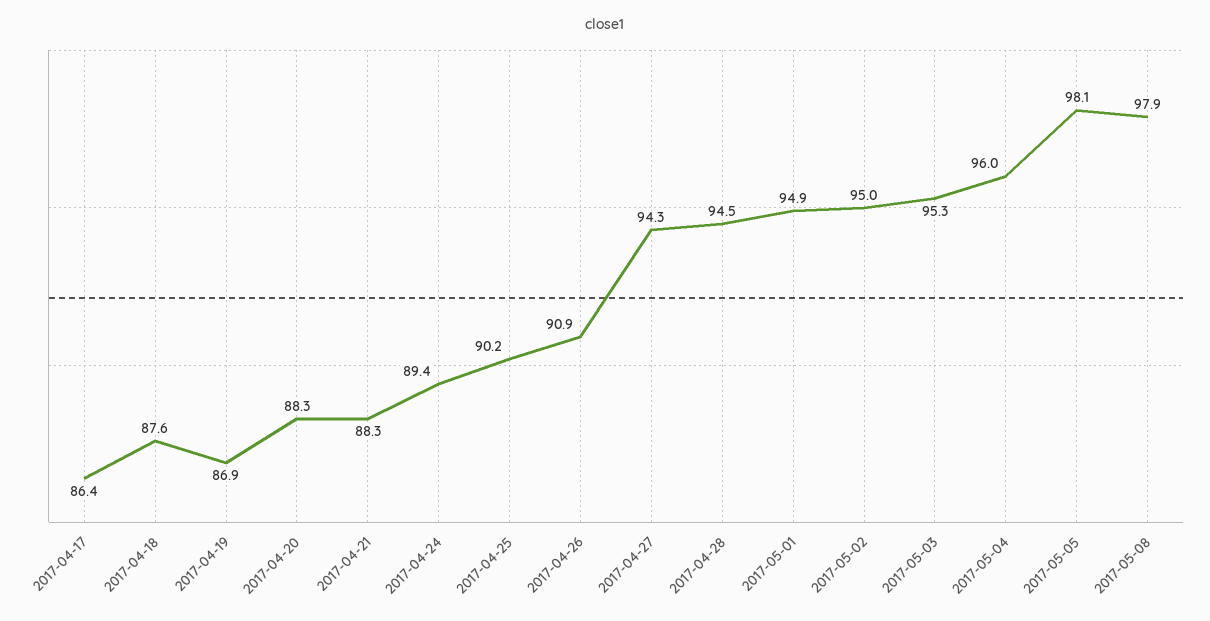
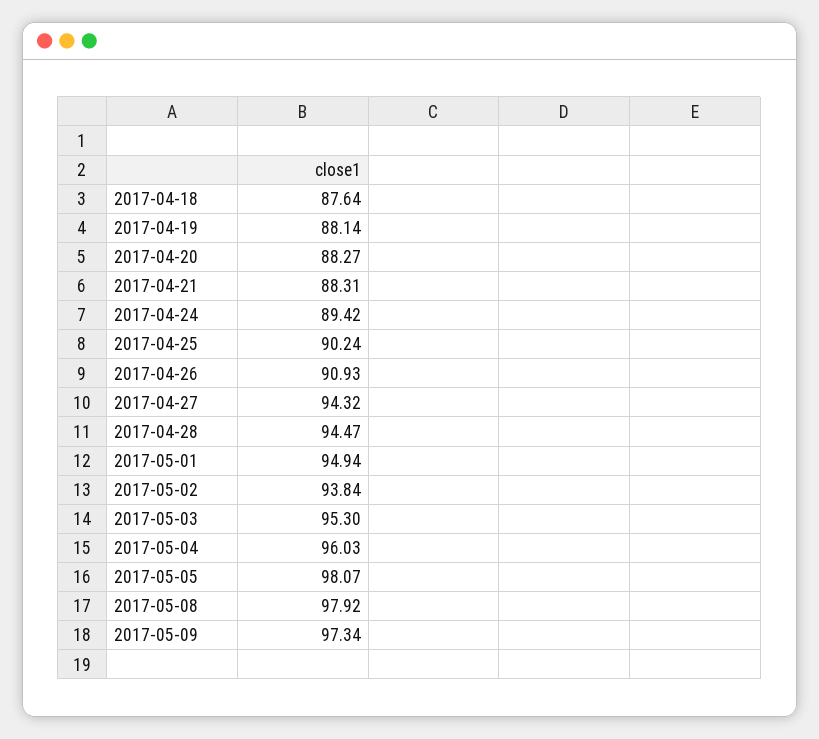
2017-04-17: 86.4 -> none
2017-04-19: 86.9 -> 88.14
2017-05-02: 95 -> 93.84
2017-05-09: none -> 97.34

